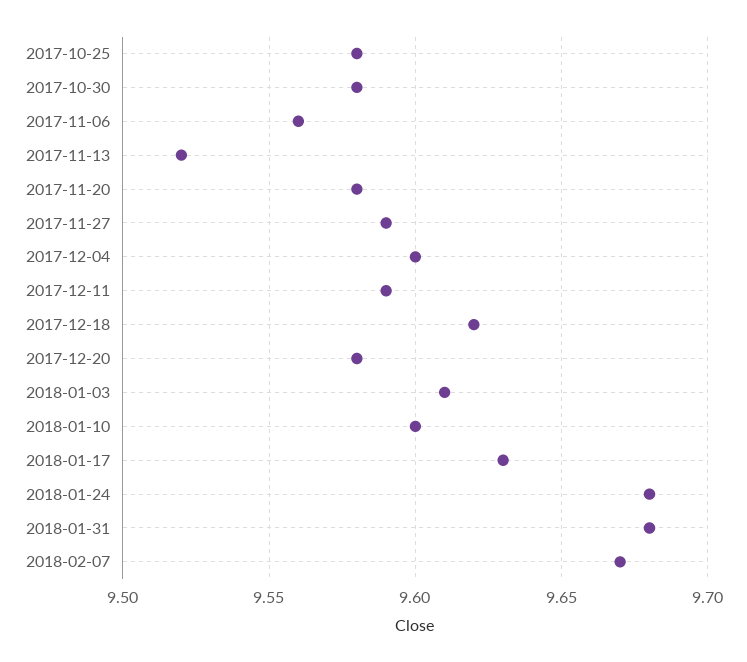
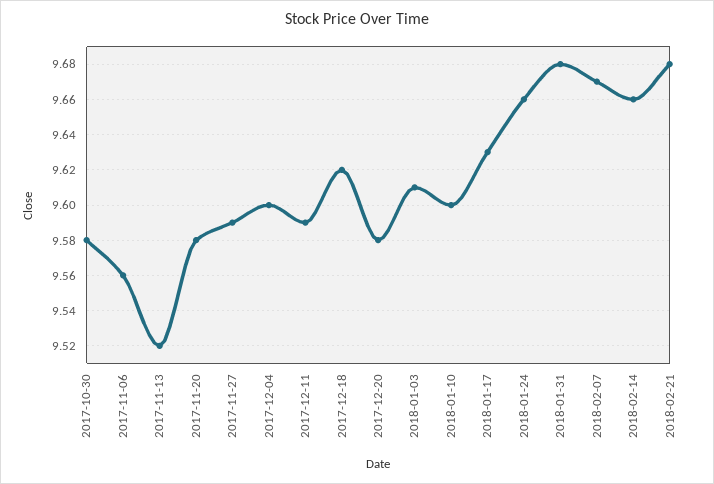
2017-10-25: 9.58 -> none
2018-01-24: 9.68 -> 9.66
2018-02-14: none -> 9.66
2018-02-21: none -> 9.68

